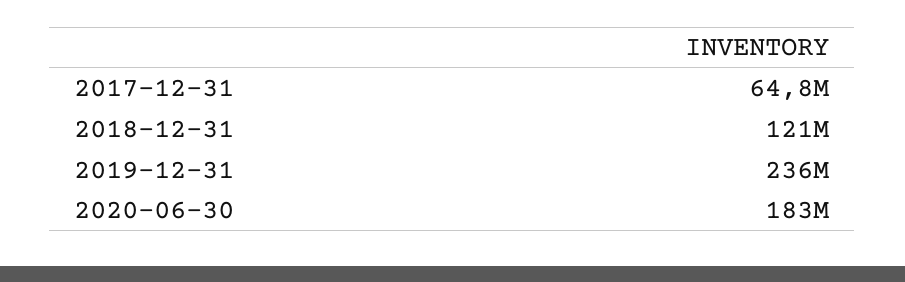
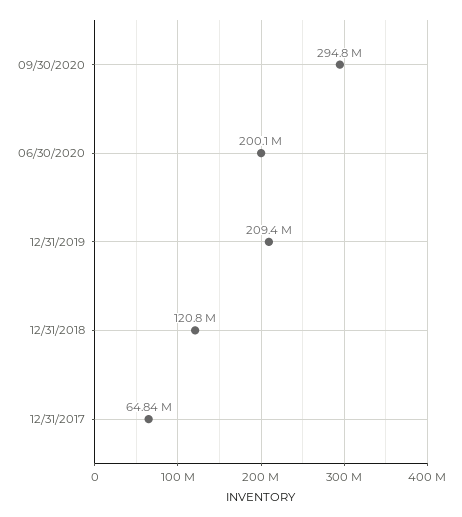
2019-12-31: 236000000 -> 209400000
2020-06-30: 183000000 -> 200100000
09/30/2020: none -> 294800000

